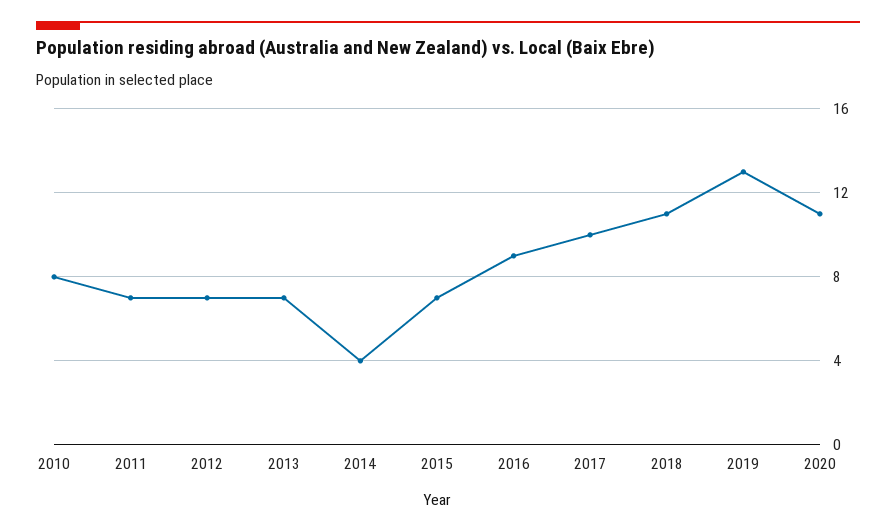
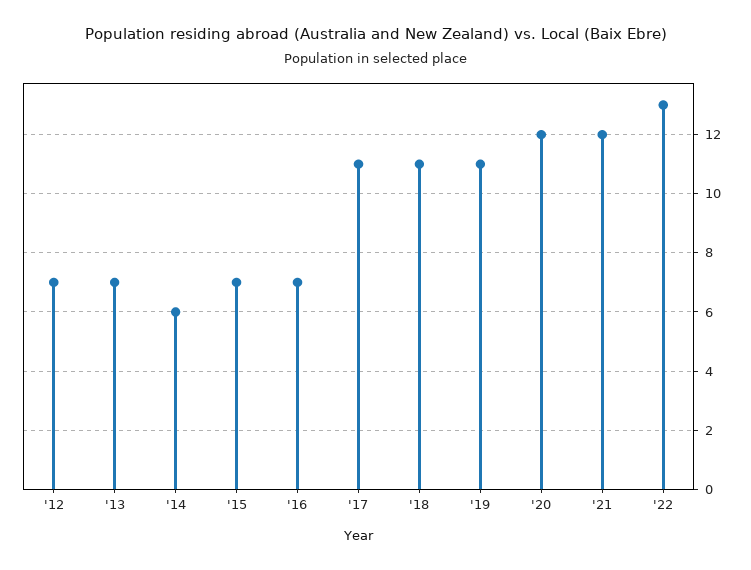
2010: 8 -> none
2011: 7 -> none
2014: 4 -> 6
2016: 9 -> 7
2017: 10 -> 11
2019: 13 -> 11
2020: 11 -> 12
'21: none -> 12
'22: none -> 13

